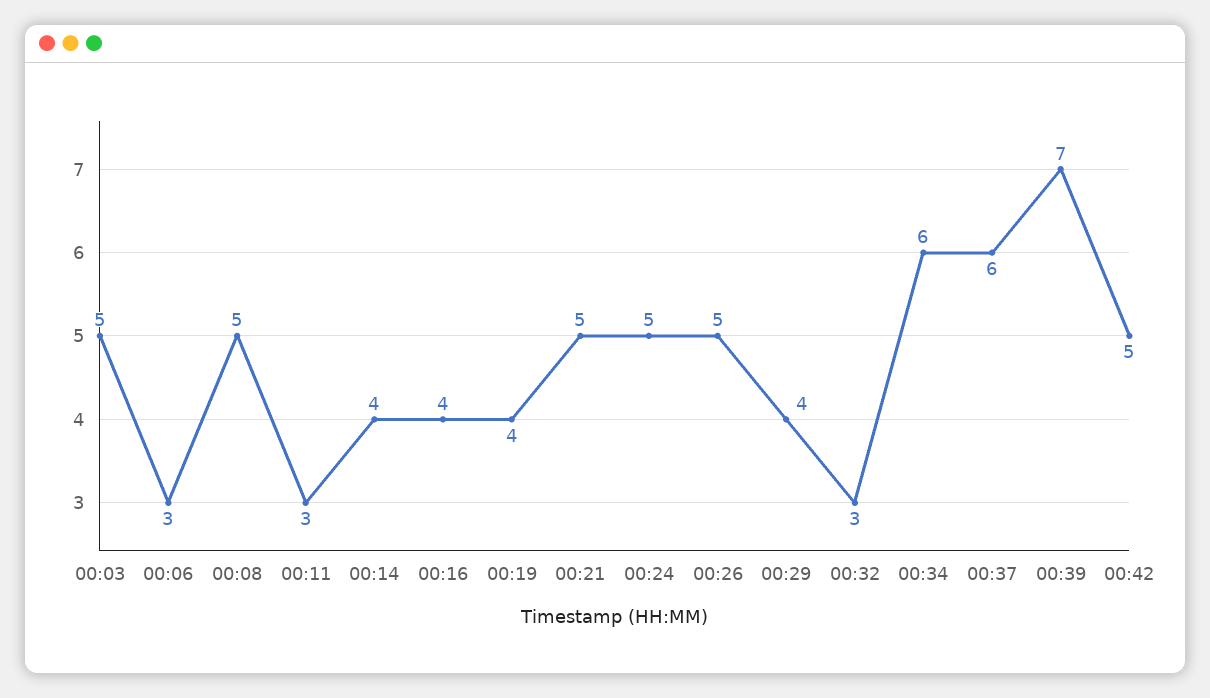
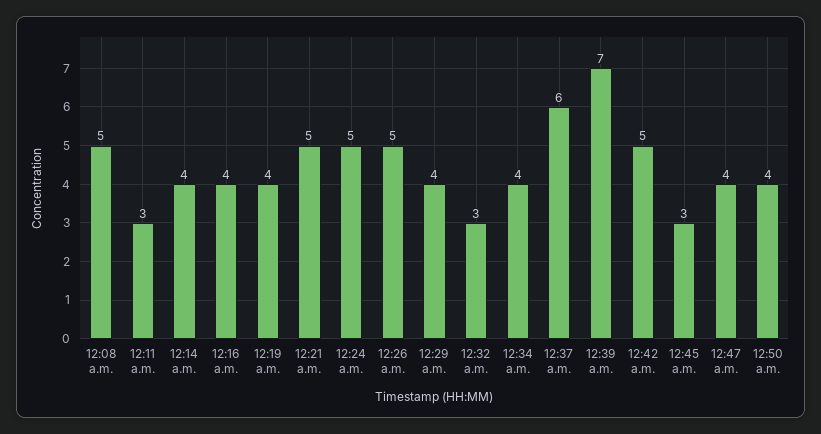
00:03: 5 -> none
00:06: 3 -> none
00:34: 6 -> 4
12:45 a.m.: none -> 3
12:47 a.m.: none -> 4
12:50 a.m.: none -> 4

